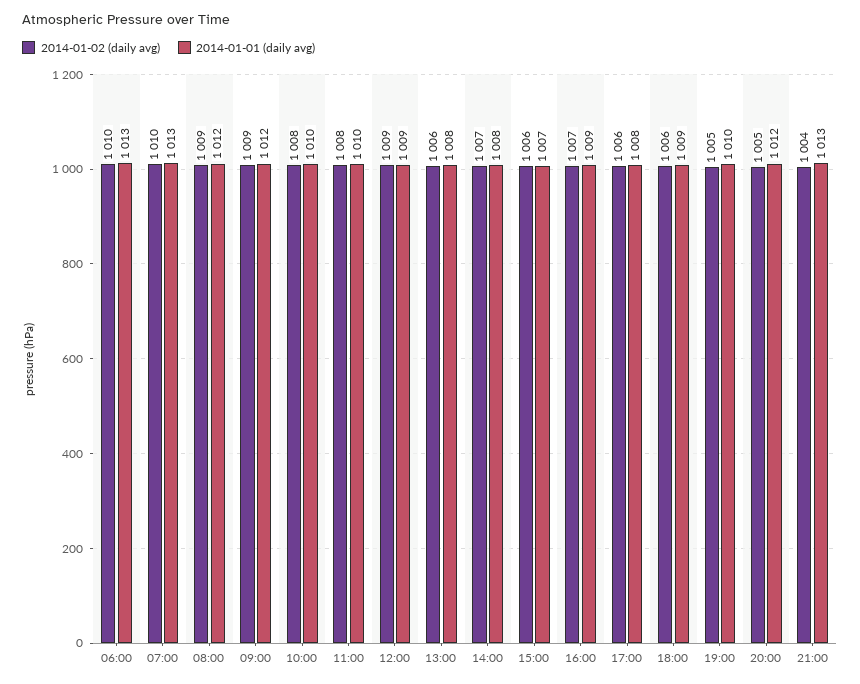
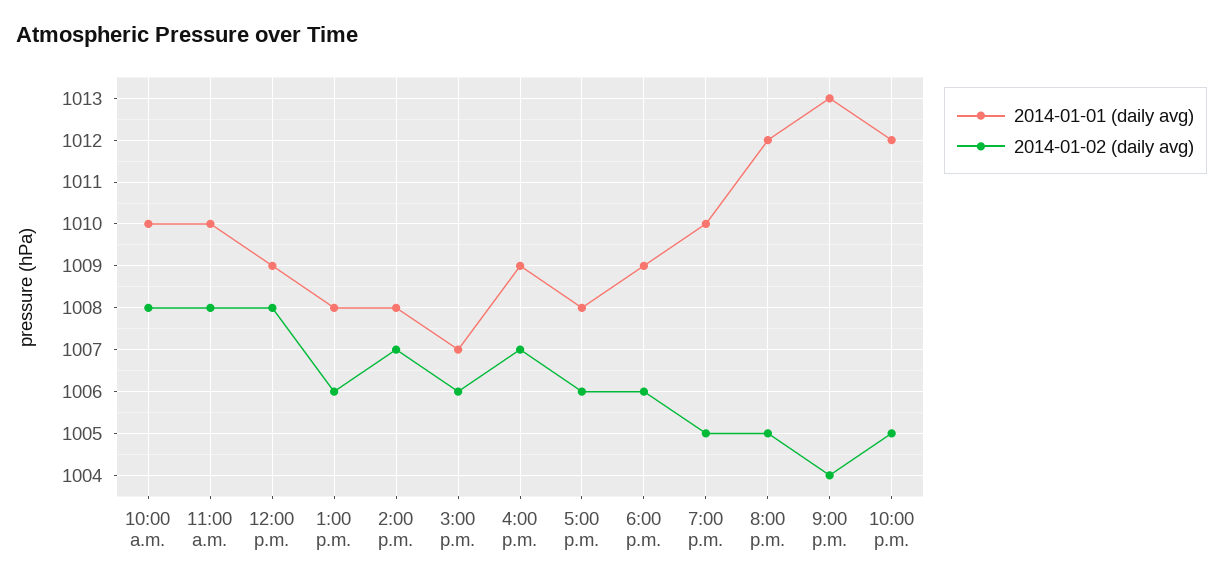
2014-01-02 (daily avg), 06:00: 1010 -> none
2014-01-01 (daily avg), 06:00: 1013 -> none
2014-01-02 (daily avg), 07:00: 1010 -> none
2014-01-01 (daily avg), 07:00: 1013 -> none
2014-01-02 (daily avg), 08:00: 1009 -> none
2014-01-01 (daily avg), 08:00: 1012 -> none
2014-01-02 (daily avg), 09:00: 1009 -> none
2014-01-01 (daily avg), 09:00: 1012 -> none
2014-01-02 (daily avg), 12:00: 1009 -> 1008
2014-01-01 (daily avg), 10:00 p.m.: none -> 1012
2014-01-02 (daily avg), 10:00 p.m.: none -> 1005

